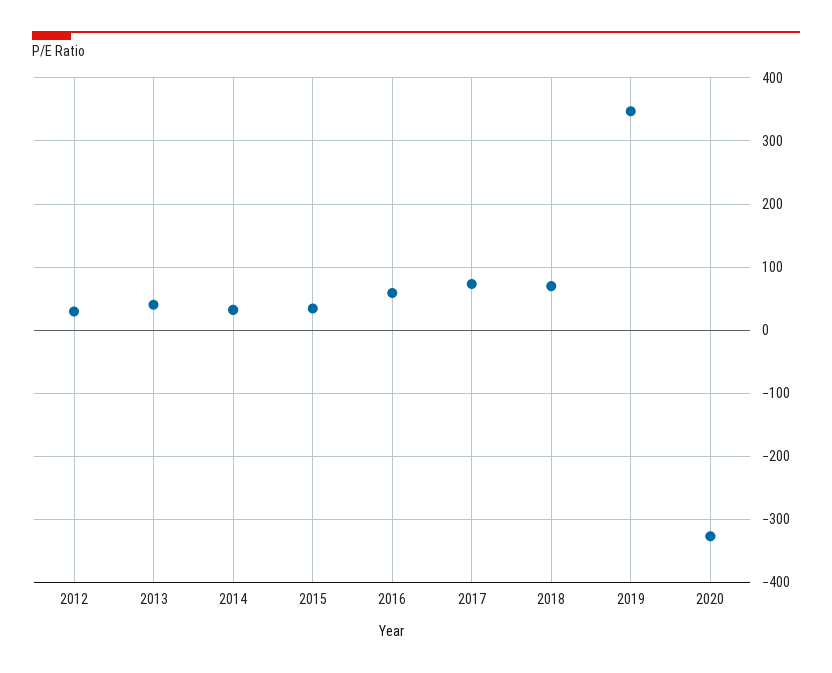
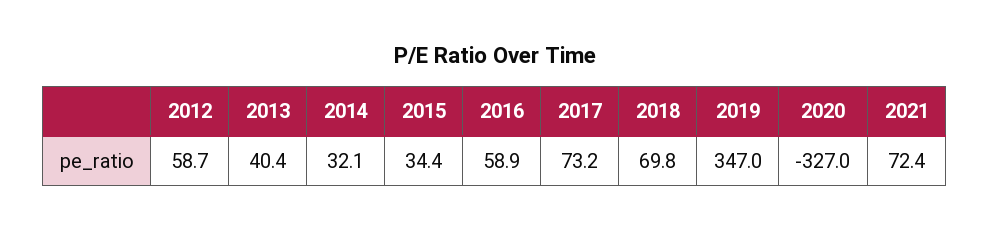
2012: 30 -> 58.7
2021: none -> 72.4

